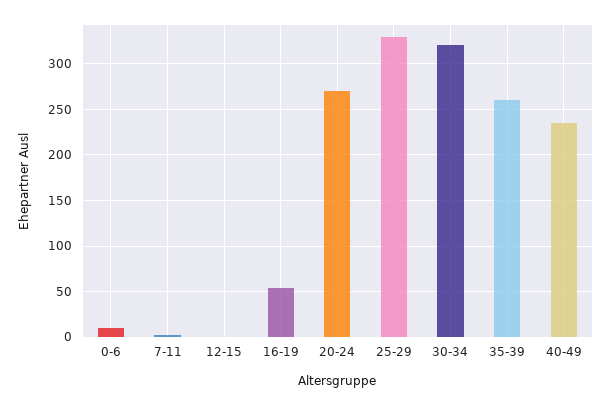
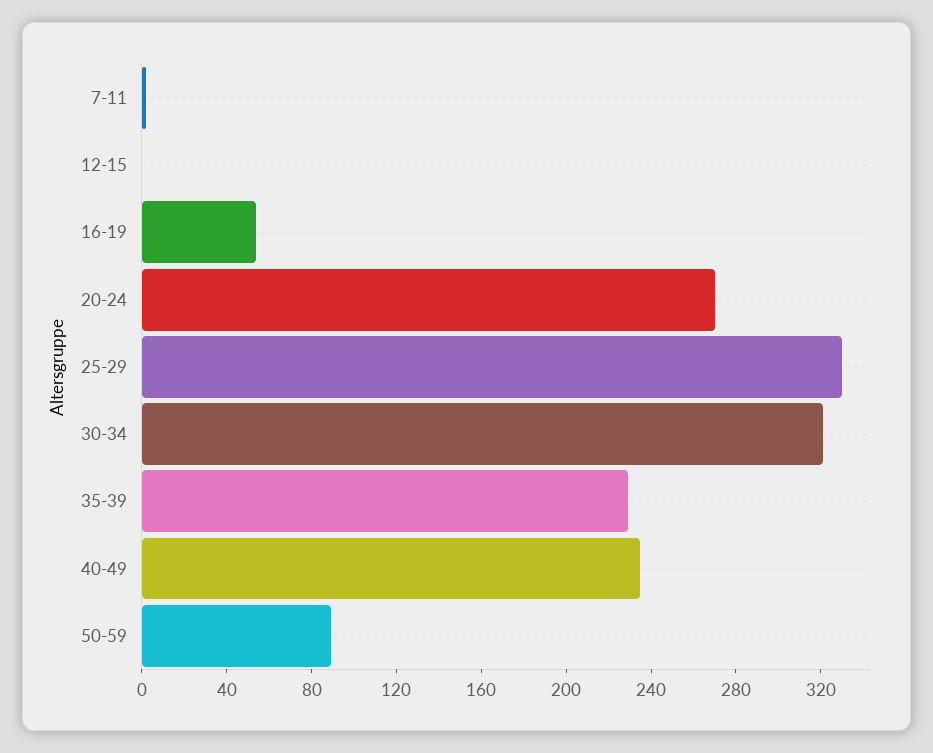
0-6: 10 -> none
35-39: 260 -> 230
50-59: none -> 90

